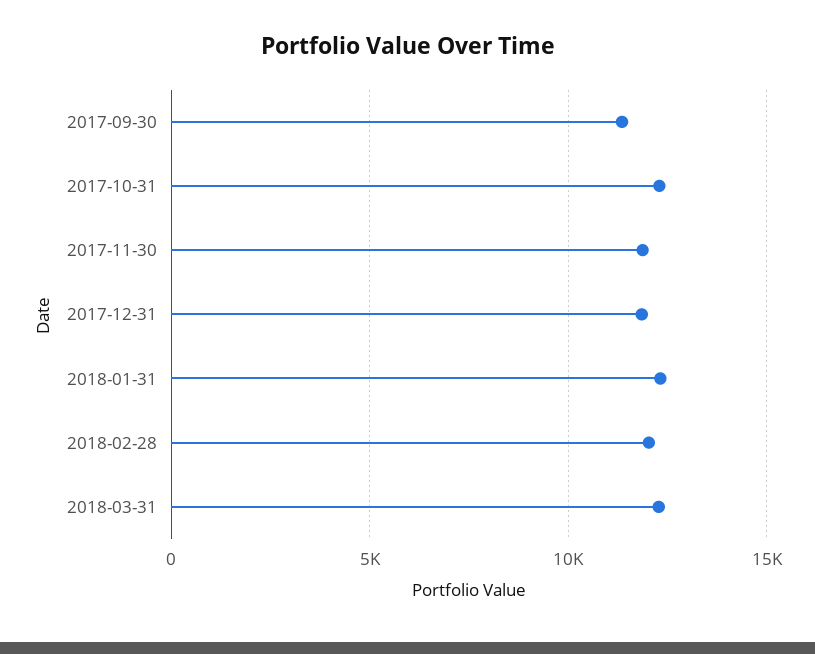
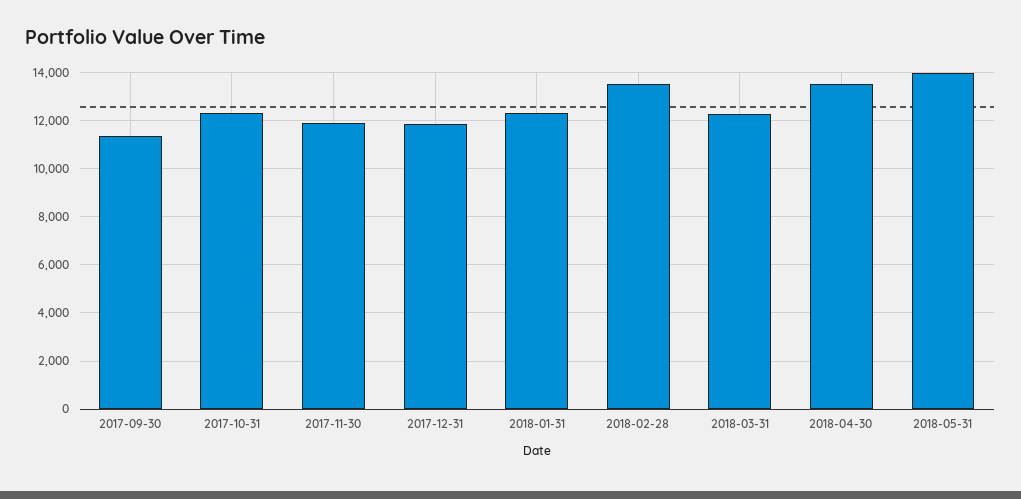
2018-02-28: 12000 -> 13500
2018-04-30: none -> 13500
2018-05-31: none -> 14000

